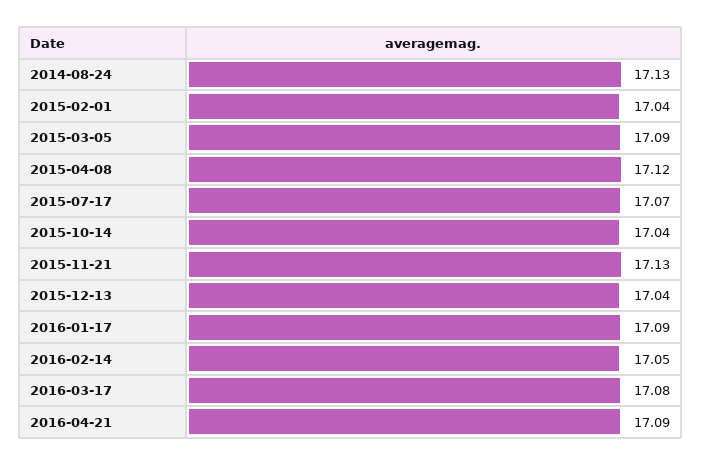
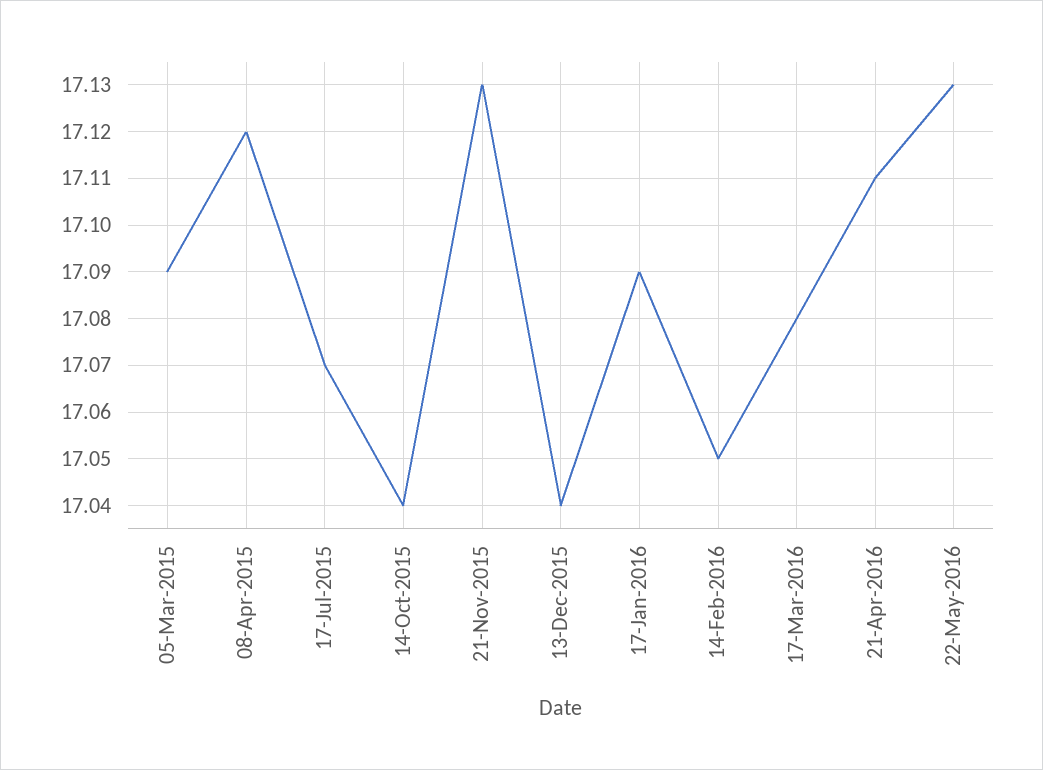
2014-08-24: 17.13 -> none
2015-02-01: 17.04 -> none
2016-04-21: 17.09 -> 17.11
22-May-2016: none -> 17.13

